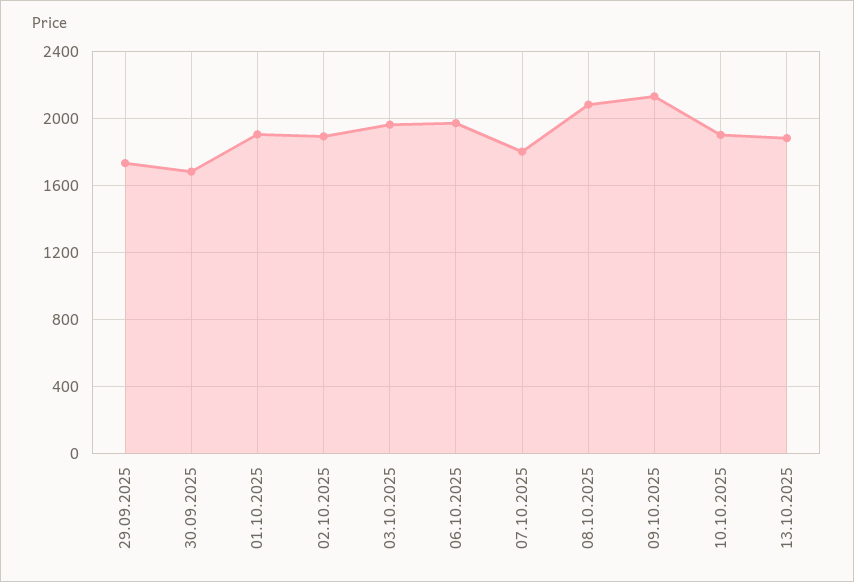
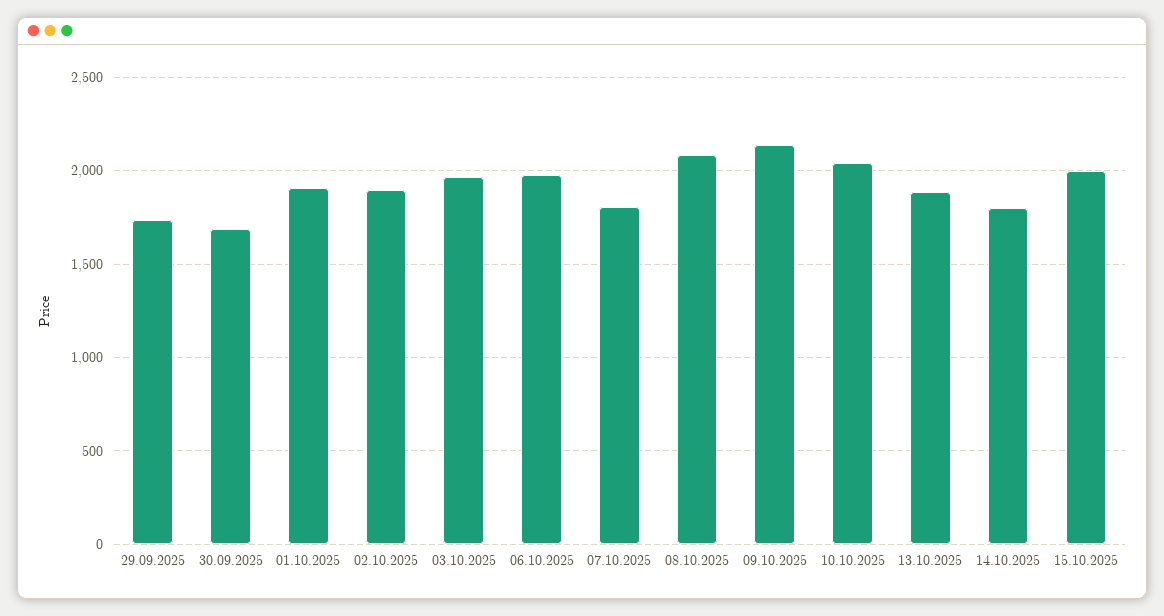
10.10.2025: 1900 -> 2050
14.10.2025: none -> 1800
15.10.2025: none -> 2000

